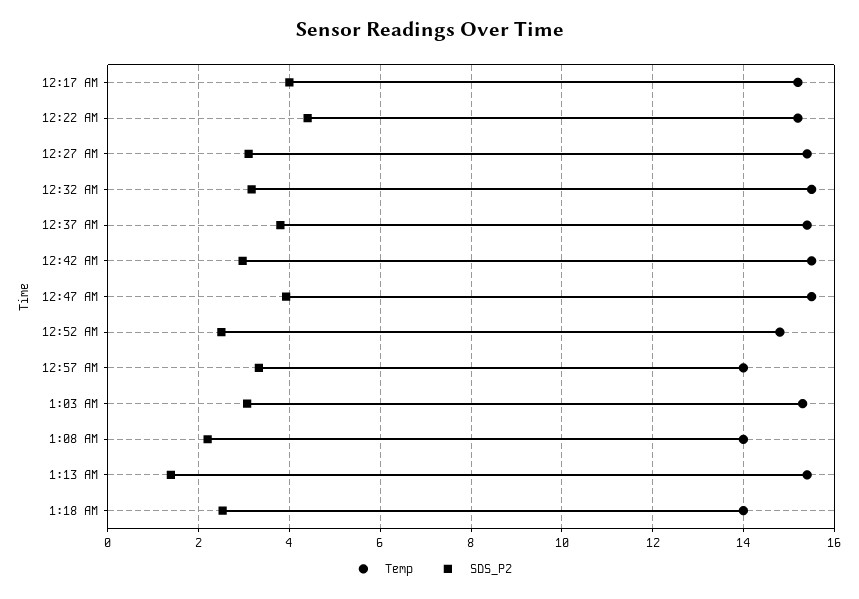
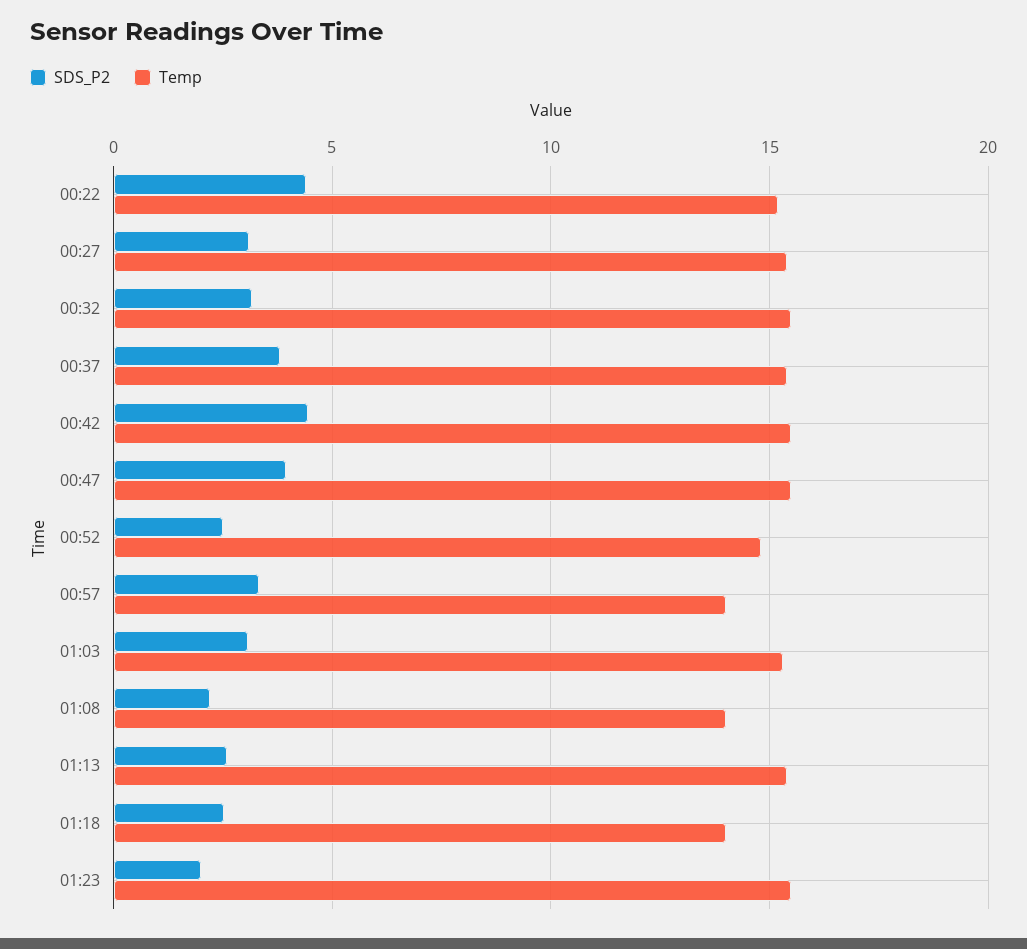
Temp, 12:17 AM: 15.2 -> none
SDS_P2, 12:17 AM: 4 -> none
SDS_P2, 12:42 AM: 3 -> 4.5
SDS_P2, 1:13 AM: 1.4 -> 2.5
SDS_P2, 01:23: none -> 2
Temp, 01:23: none -> 15.5

